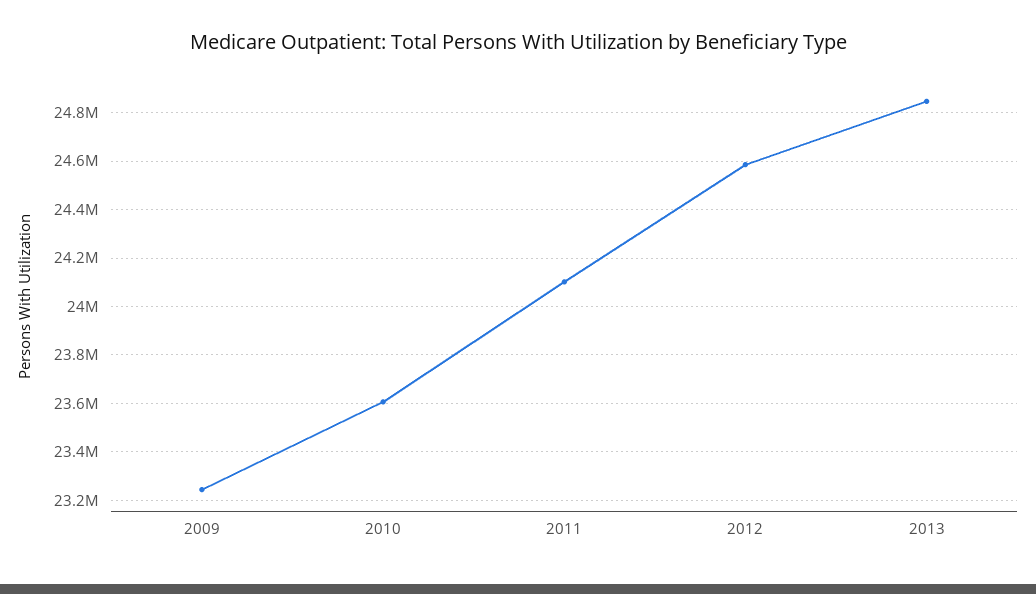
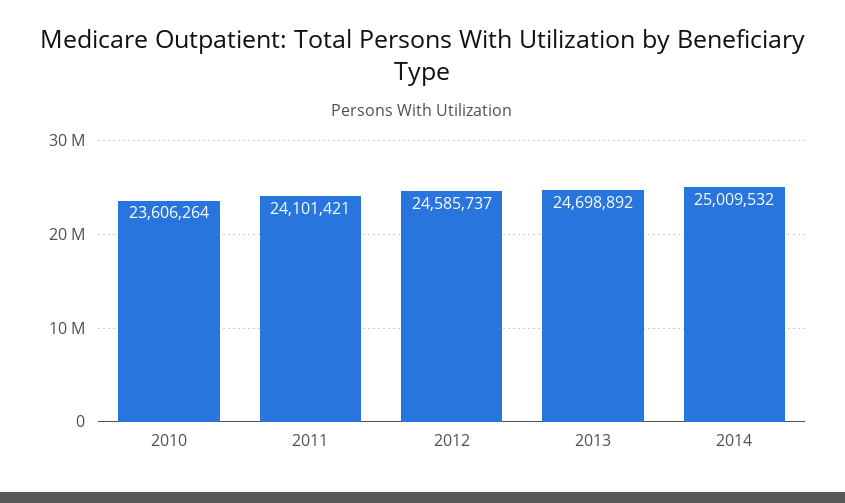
2009: 23250000 -> none
2013: 24850000 -> 24698892
2014: none -> 25009532

